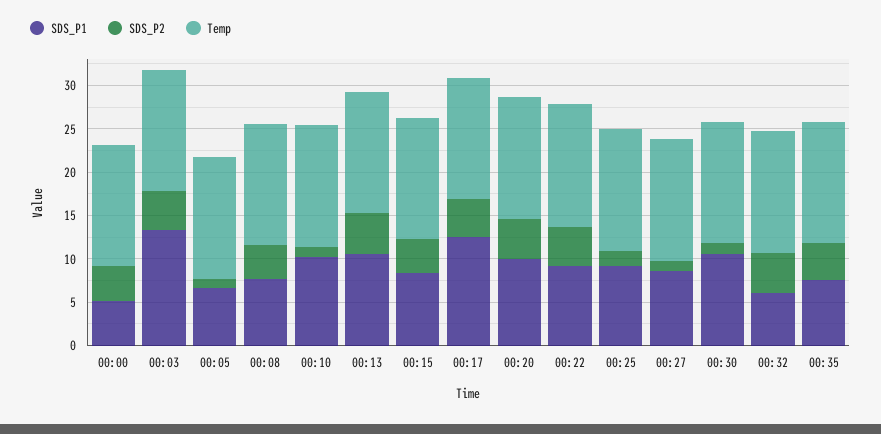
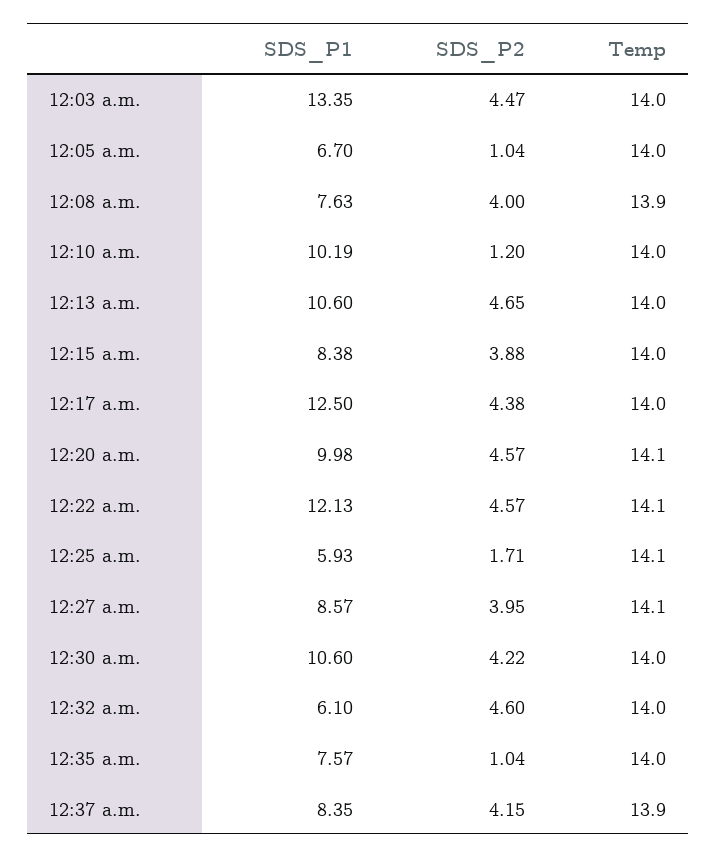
SDS_P1, 00:00: 5 -> none
SDS_P2, 00:00: 4 -> none
Temp, 00:00: 14 -> none
SDS_P1, 00:22: 9 -> 12.13
SDS_P1, 00:25: 9 -> 5.93
SDS_P2, 00:27: 1 -> 3.95
SDS_P2, 00:30: 1 -> 4.22
SDS_P2, 00:35: 4 -> 1.04
SDS_P1, 12:37 a.m.: none -> 8.35
SDS_P2, 12:37 a.m.: none -> 4.15
Temp, 12:37 a.m.: none -> 13.9

